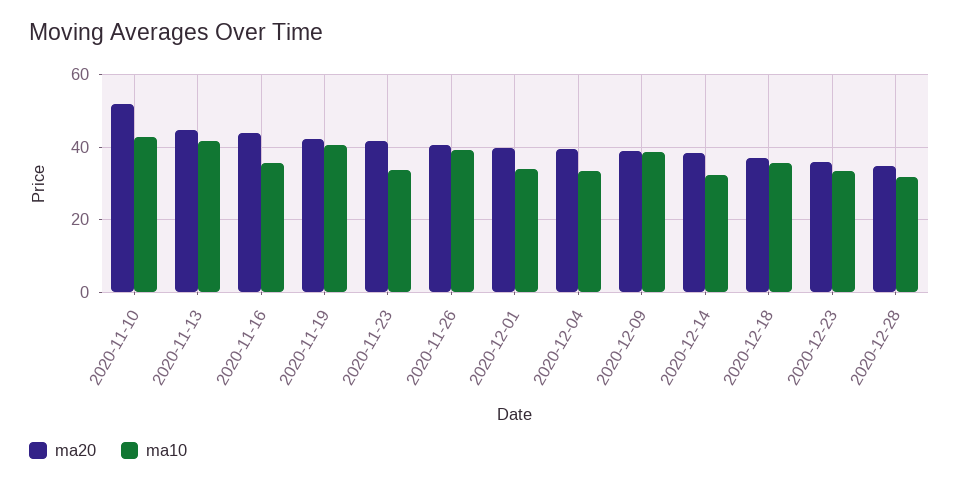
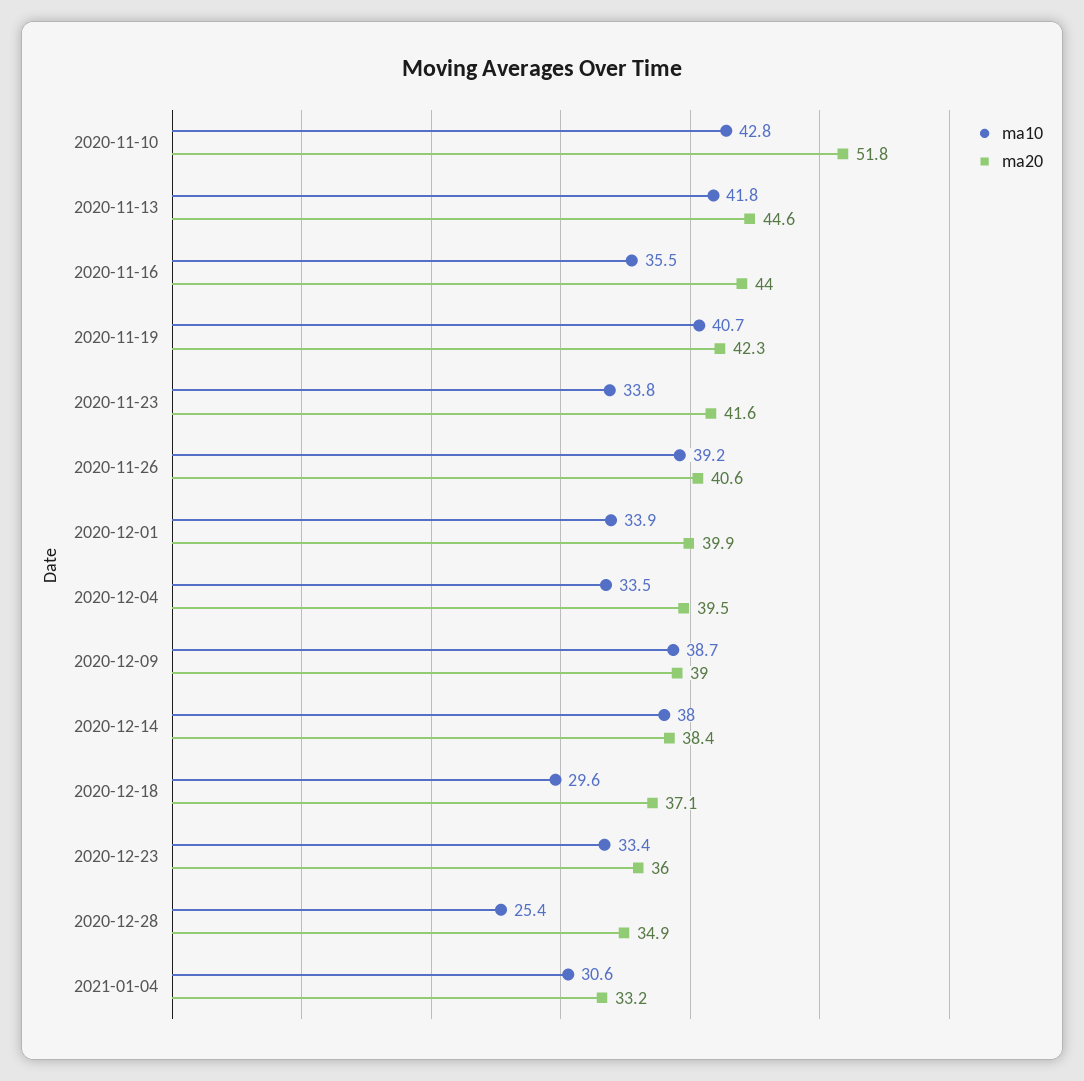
ma10, 2020-12-14: 32 -> 38
ma10, 2020-12-18: 36 -> 29.6
ma10, 2020-12-28: 32 -> 25.4
ma10, 2021-01-04: none -> 30.6
ma20, 2021-01-04: none -> 33.2

